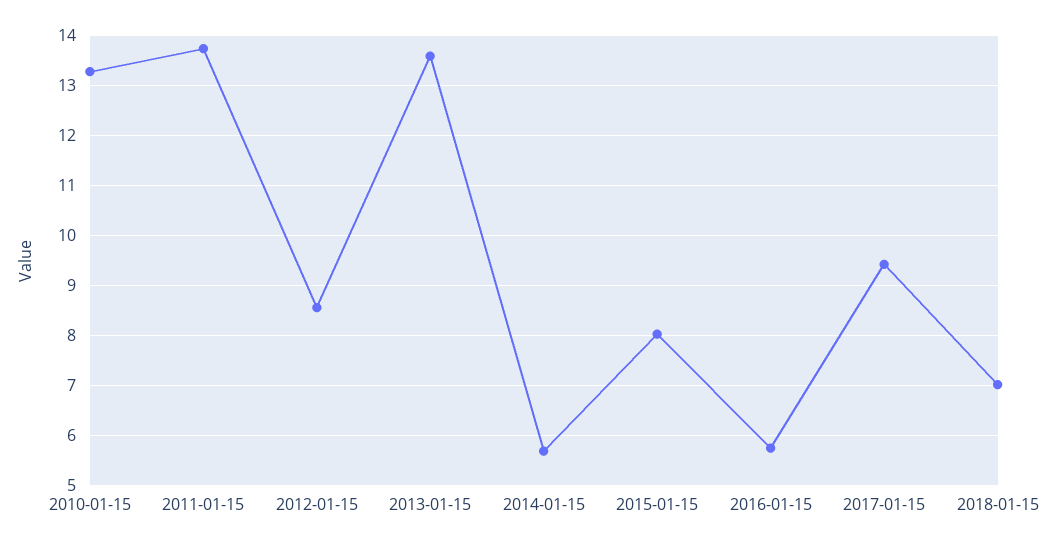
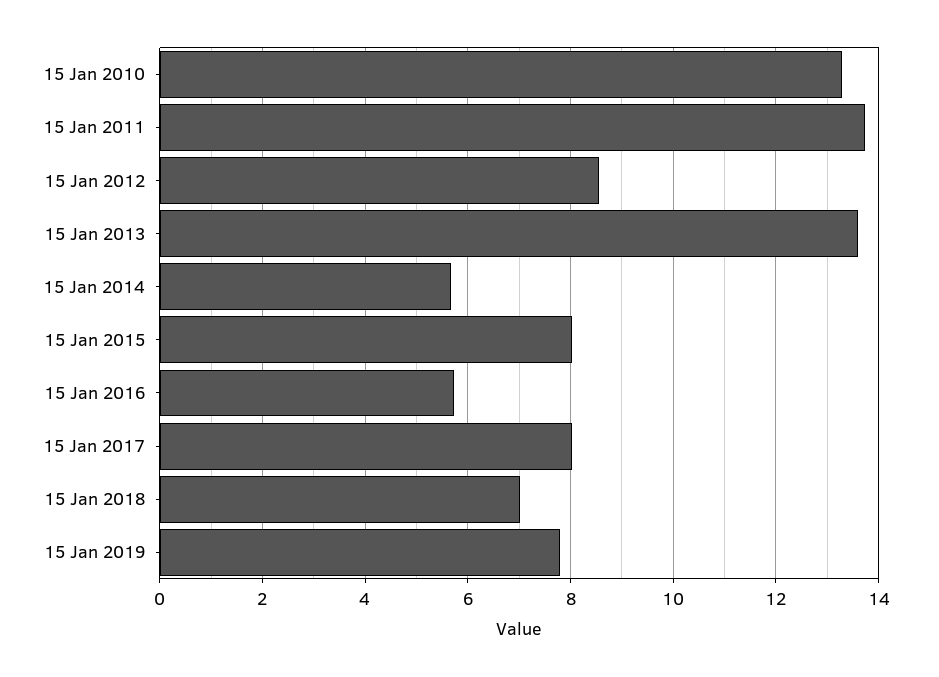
2017-01-15: 9.4 -> 8
15 Jan 2019: none -> 7.8

